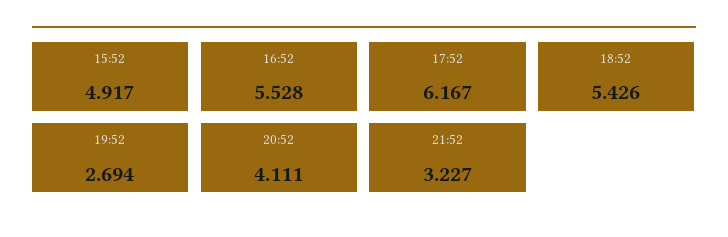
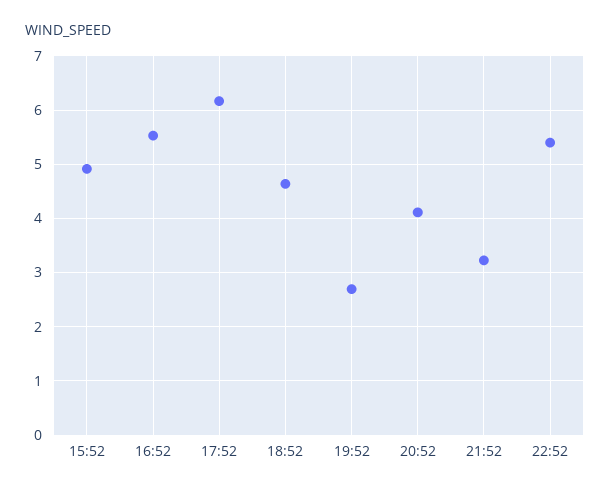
18:52: 5.426 -> 4.6
22:52: none -> 5.4

